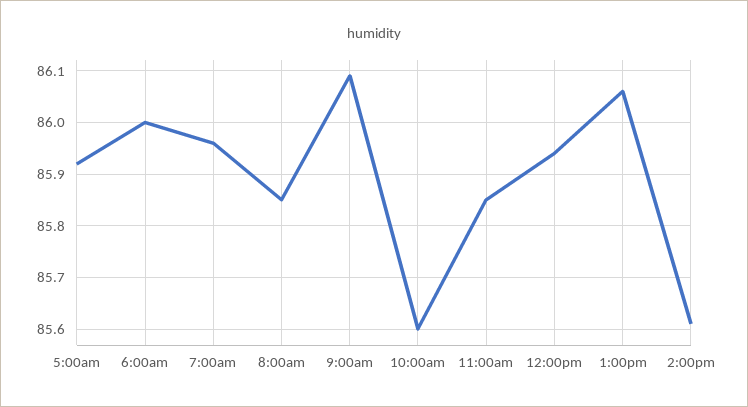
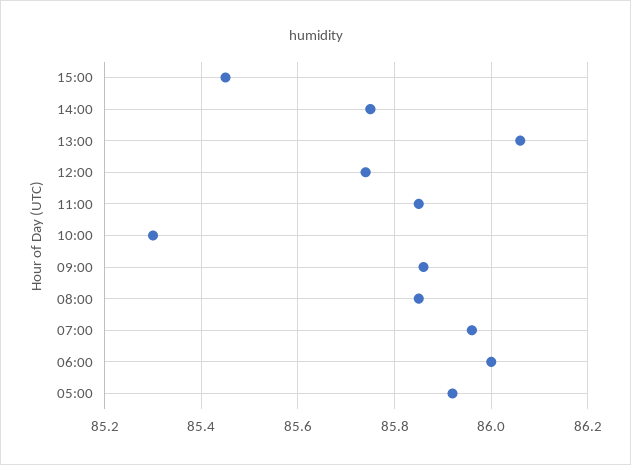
9:00am: 86.1 -> 85.85
10:00am: 85.6 -> 85.3
12:00pm: 85.95 -> 85.75
2:00pm: 85.6 -> 85.75
15:00: none -> 85.45

